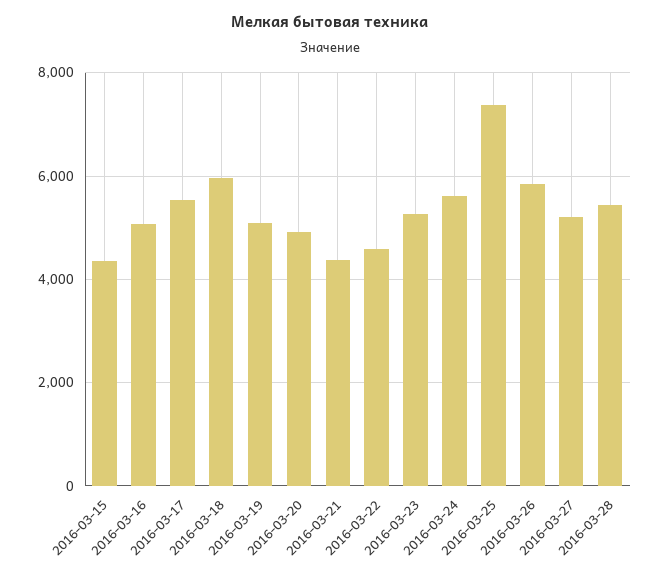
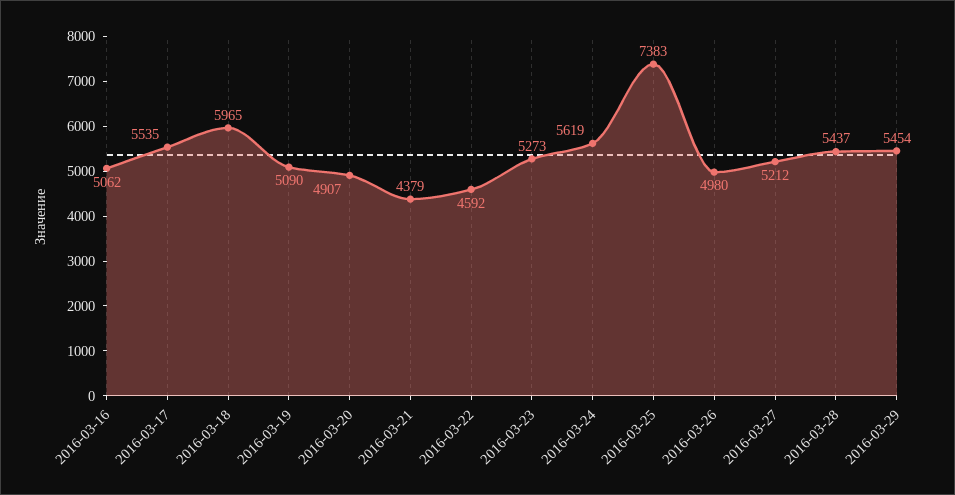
2016-03-15: 4400 -> none
2016-03-26: 5800 -> 4980
2016-03-29: none -> 5454

